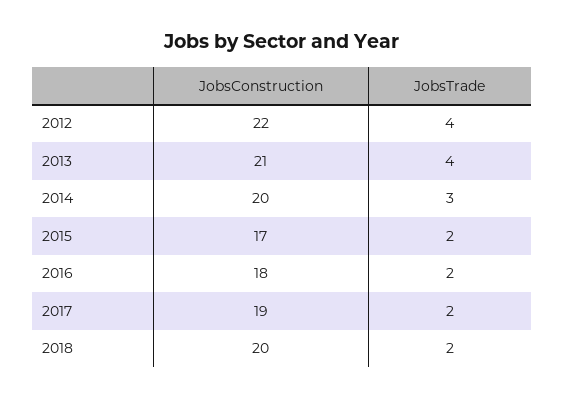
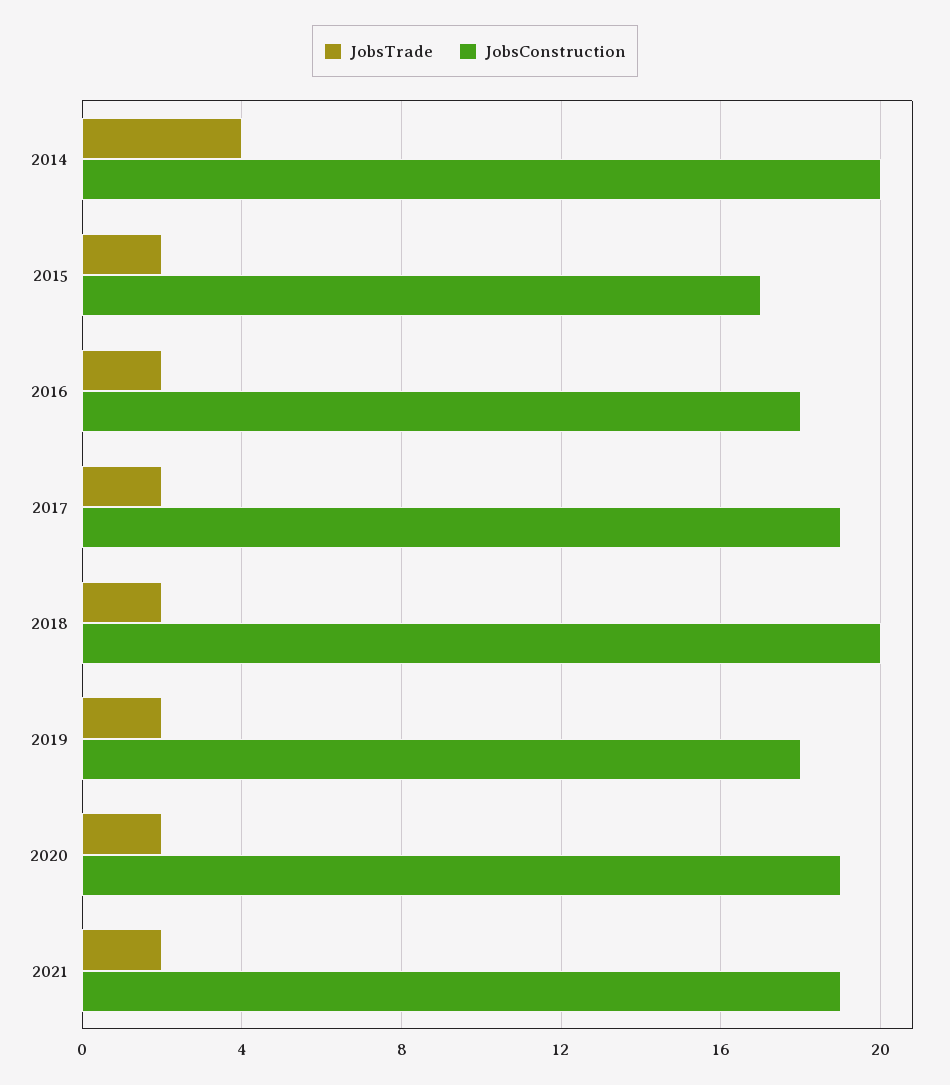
JobsConstruction, 2012: 22 -> none
JobsTrade, 2012: 4 -> none
JobsConstruction, 2013: 21 -> none
JobsTrade, 2013: 4 -> none
JobsTrade, 2014: 3 -> 4
JobsTrade, 2019: none -> 2
JobsConstruction, 2019: none -> 18
JobsTrade, 2020: none -> 2
JobsConstruction, 2020: none -> 19
JobsTrade, 2021: none -> 2
JobsConstruction, 2021: none -> 19

